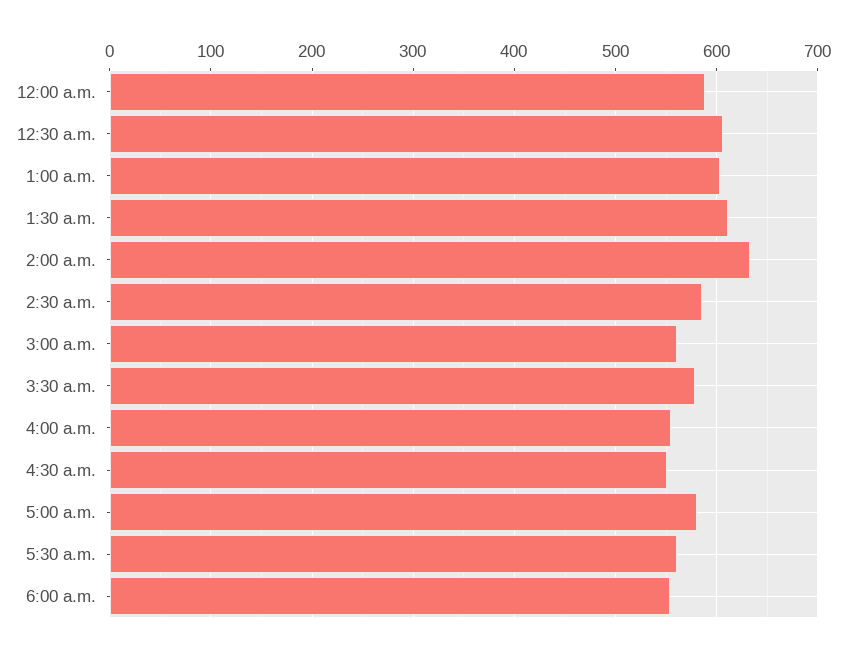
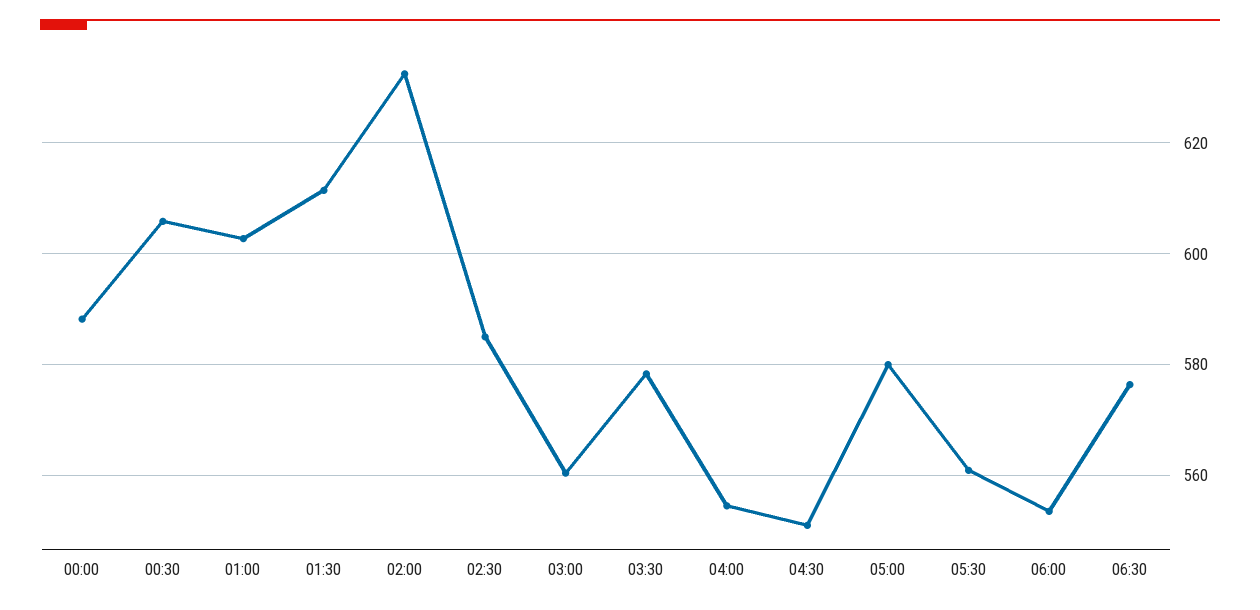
06:30: none -> 576

